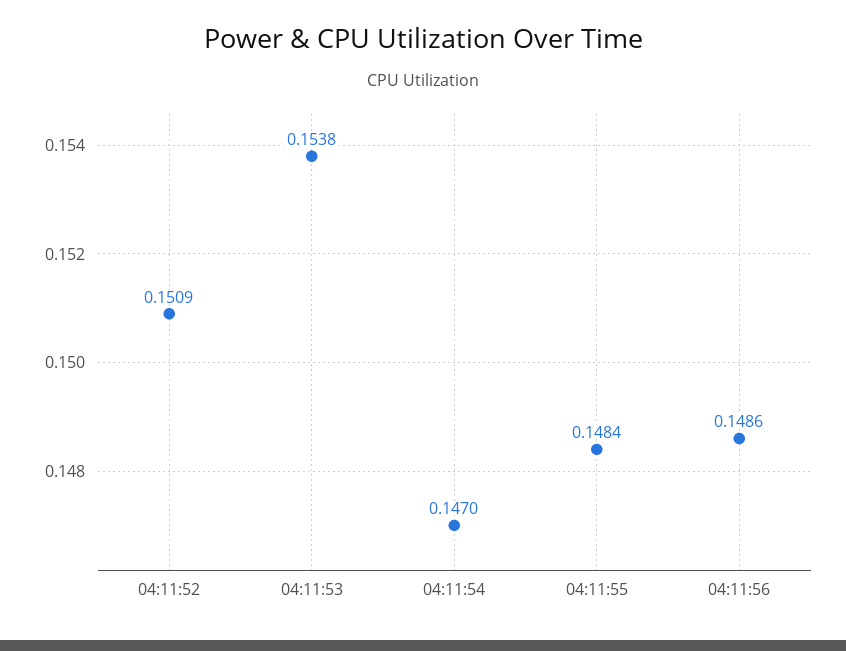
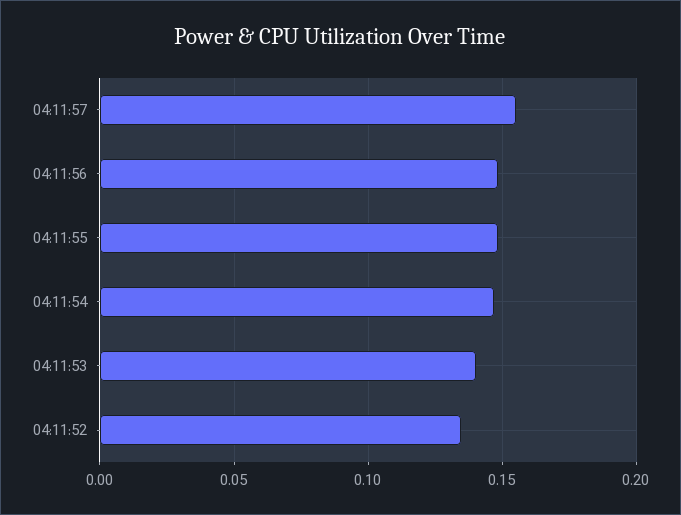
04:11:52: 0.1509 -> 0.135
04:11:53: 0.1538 -> 0.14
04:11:57: none -> 0.155

